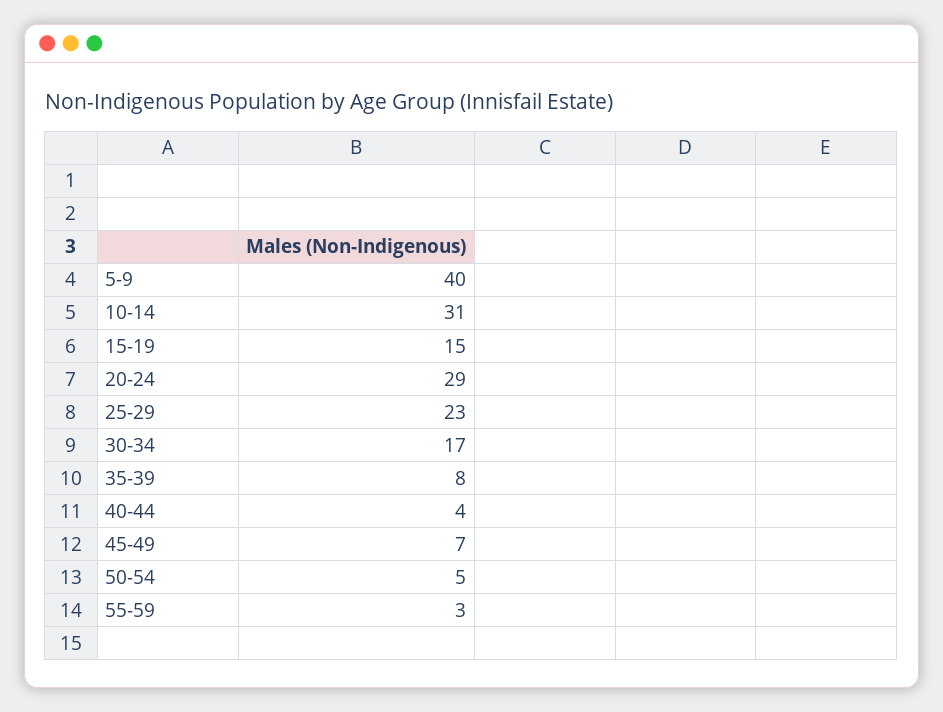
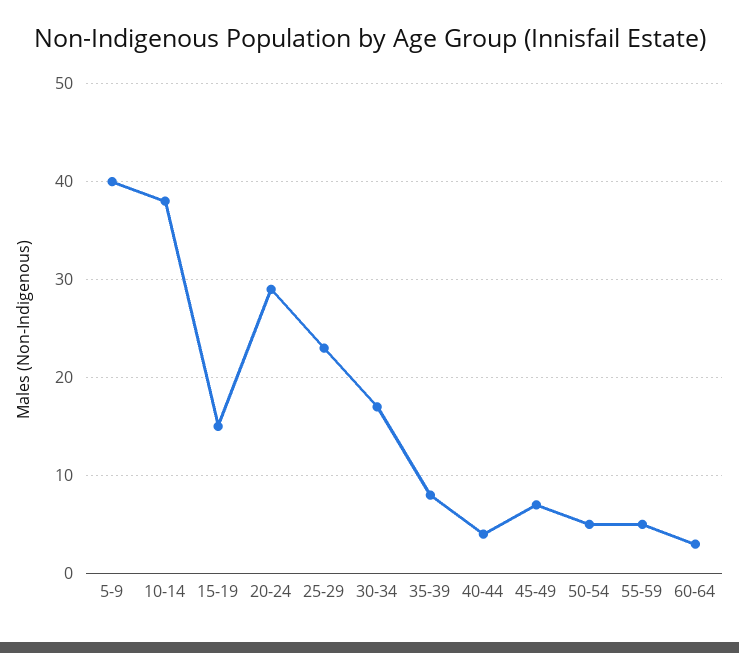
10-14: 31 -> 38
55-59: 3 -> 5
60-64: none -> 3

